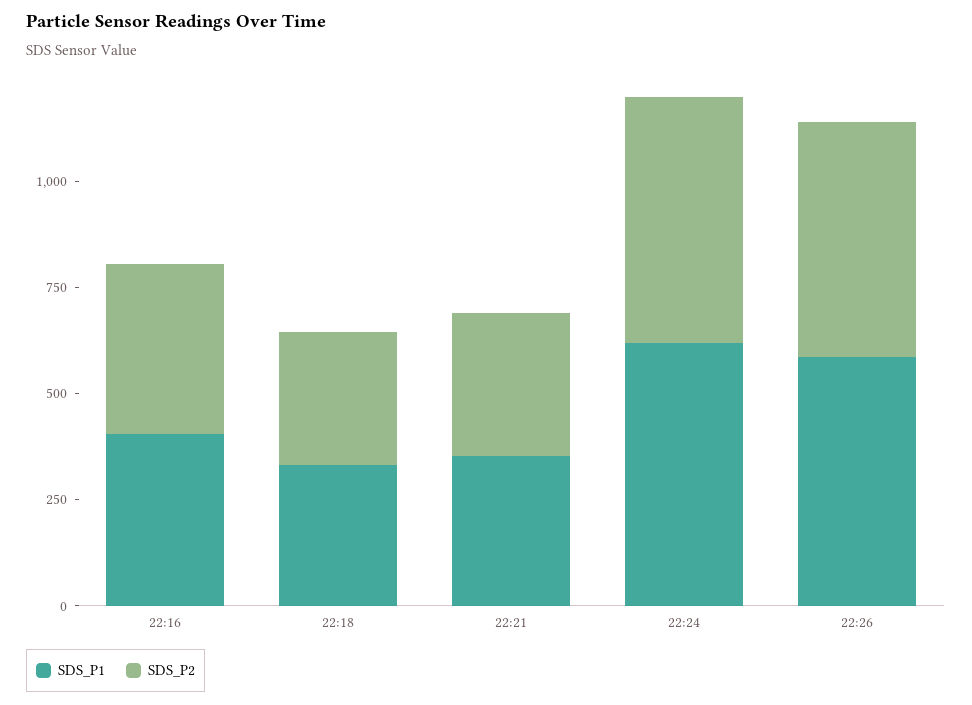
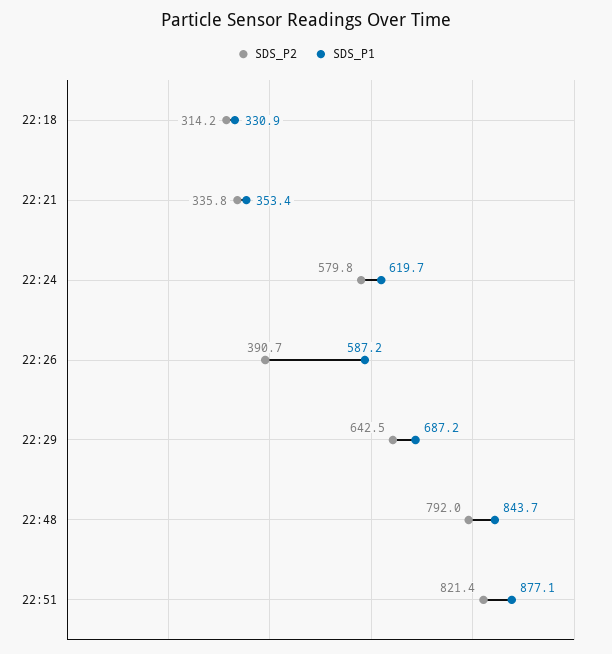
SDS_P1, 22:16: 400 -> none
SDS_P2, 22:16: 400 -> none
SDS_P2, 22:26: 550 -> 390.7
SDS_P2, 22:29: none -> 642.5
SDS_P1, 22:29: none -> 687.2
SDS_P2, 22:48: none -> 792
SDS_P1, 22:48: none -> 843.7
SDS_P2, 22:51: none -> 821.4
SDS_P1, 22:51: none -> 877.1

